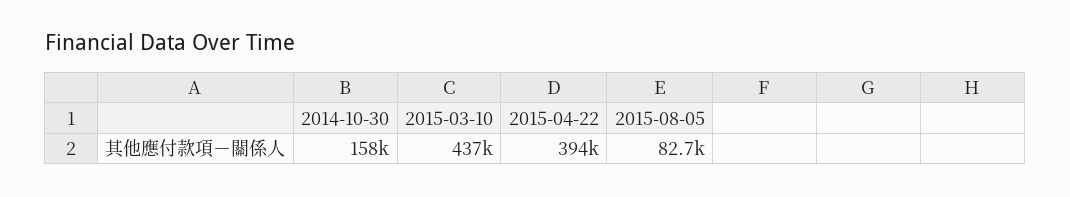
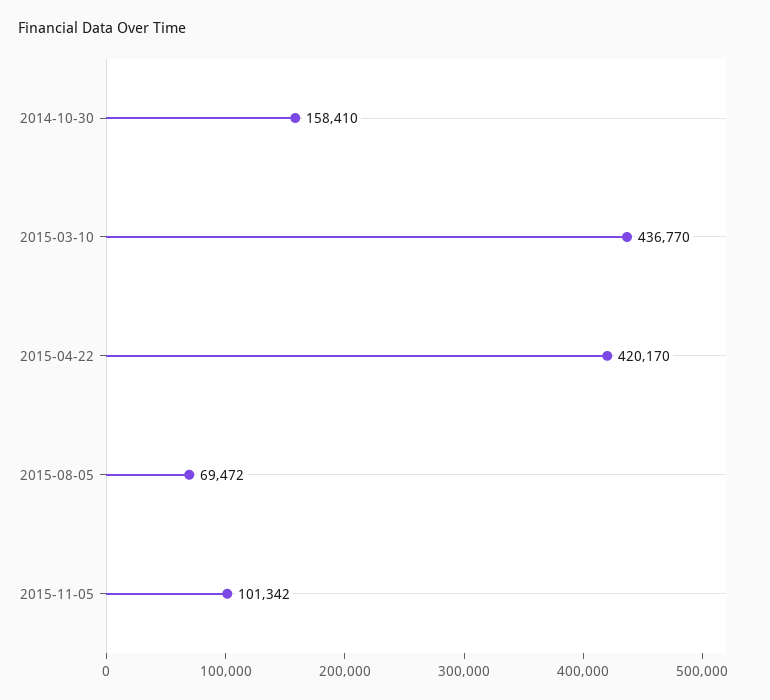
2015-04-22: 394000 -> 420170
2015-08-05: 82700 -> 69472
2015-11-05: none -> 101342

